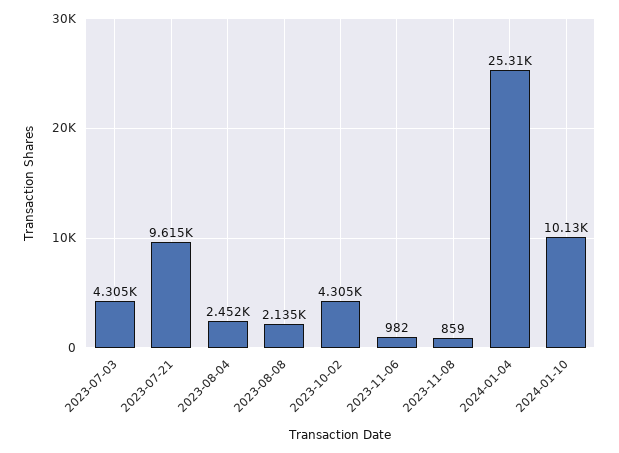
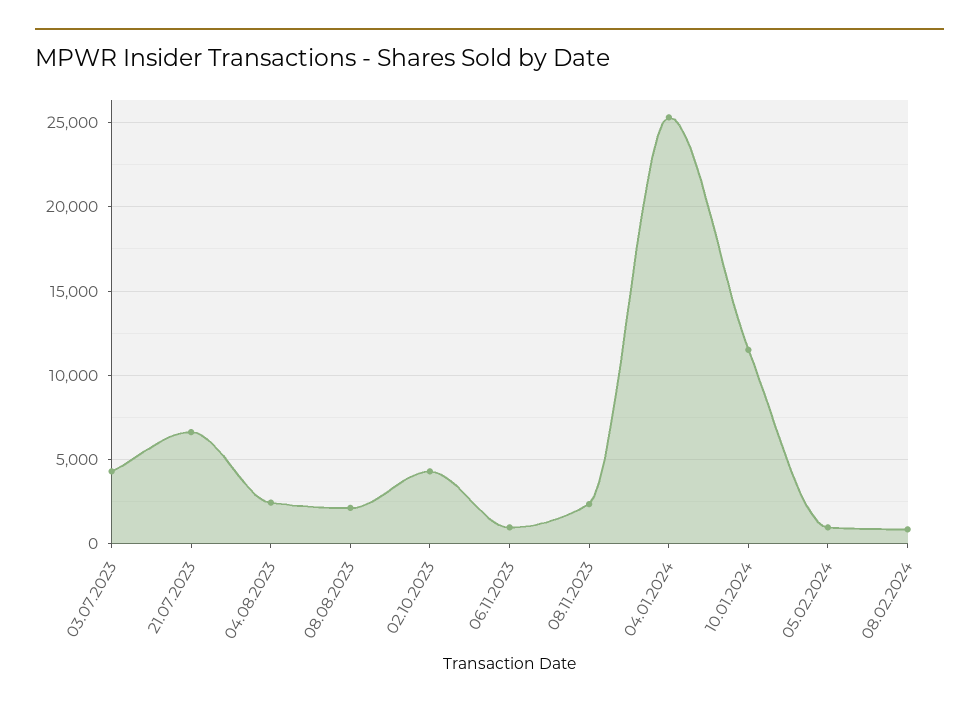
2023-07-21: 9615 -> 6500
2023-11-08: 859 -> 2500
2024-01-10: 10130 -> 11500
05.02.2024: none -> 1000
08.02.2024: none -> 1000

